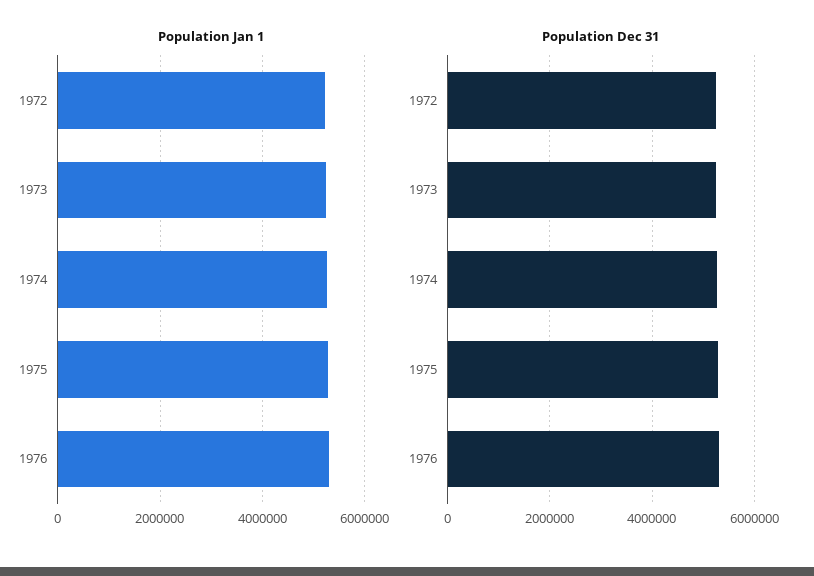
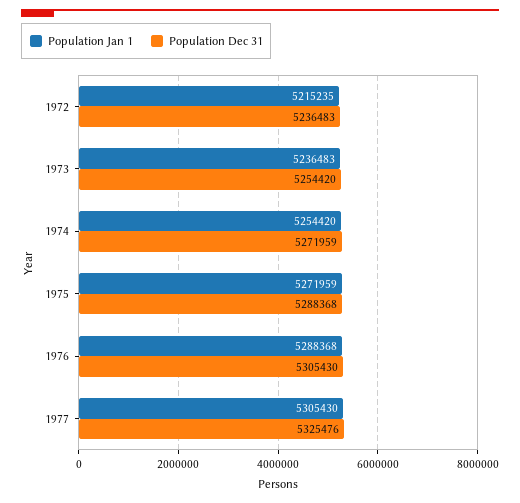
Population Jan 1, 1977: none -> 5305430
Population Dec 31, 1977: none -> 5325476

